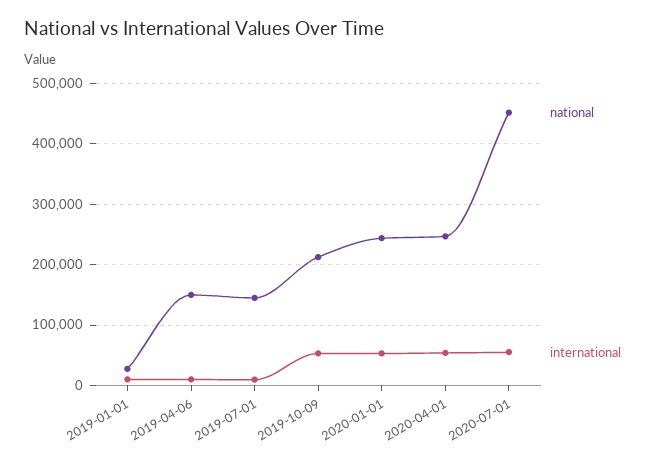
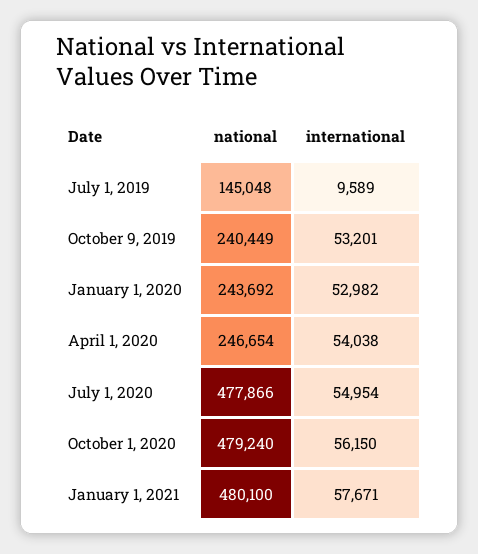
national, 2019-01-01: 30000 -> none
international, 2019-01-01: 10000 -> none
national, 2019-04-06: 150000 -> none
international, 2019-04-06: 10000 -> none
national, 2019-10-09: 210000 -> 240449
national, 2020-07-01: 450000 -> 477866
national, October 1, 2020: none -> 479240
international, October 1, 2020: none -> 56150
national, January 1, 2021: none -> 480100
international, January 1, 2021: none -> 57671

